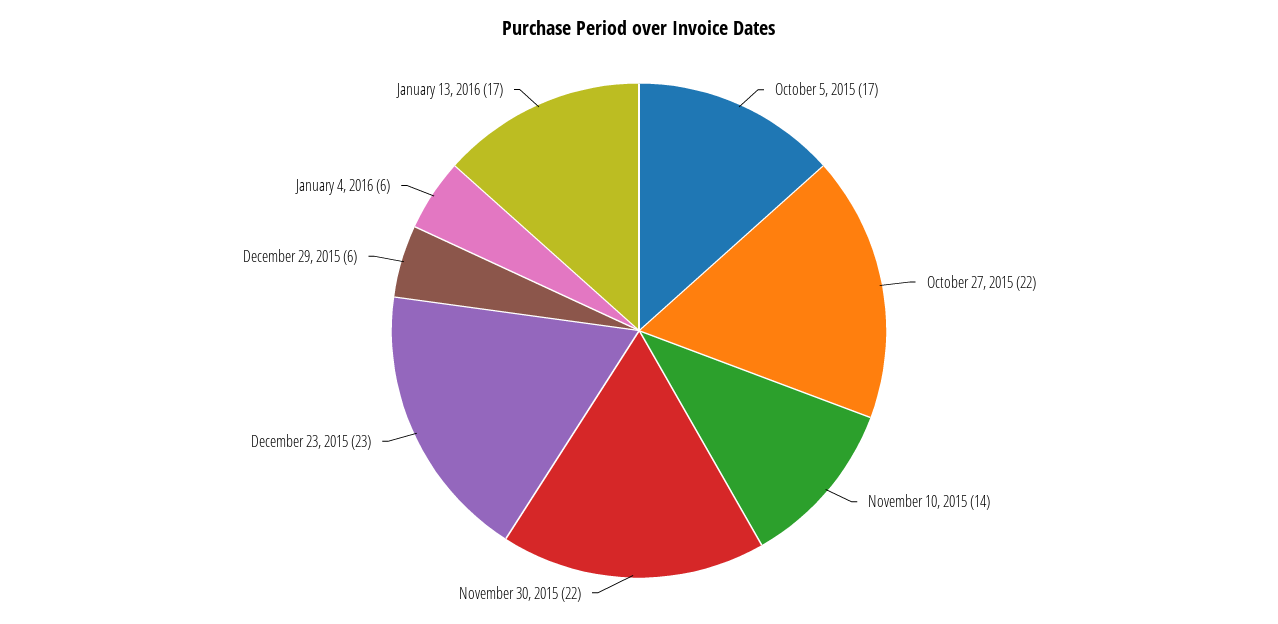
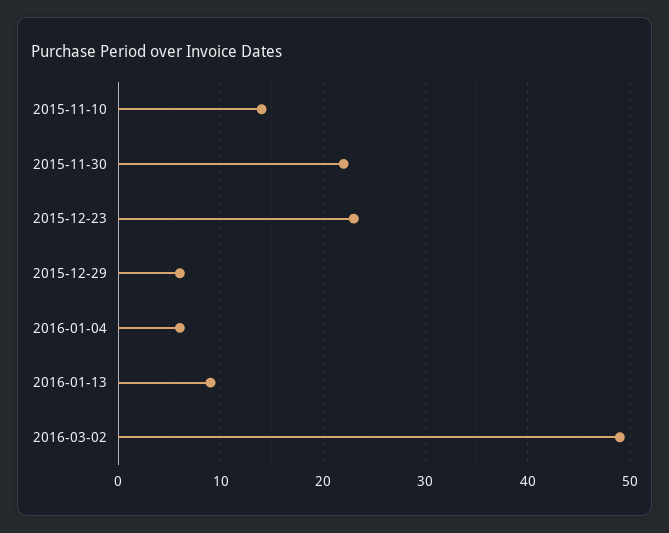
October 5, 2015: 17 -> none
October 27, 2015: 22 -> none
January 13, 2016: 17 -> 9
2016-03-02: none -> 49

